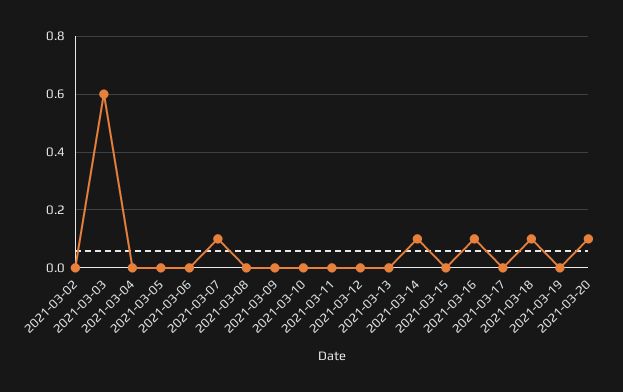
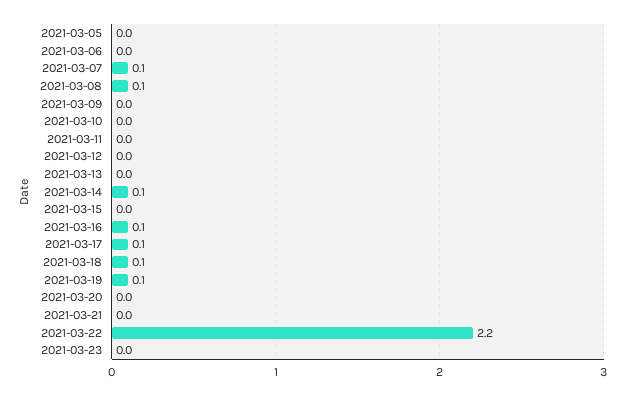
2021-03-02: 0 -> none
2021-03-03: 0.6 -> none
2021-03-04: 0 -> none
2021-03-08: 0 -> 0.1
2021-03-17: 0 -> 0.1
2021-03-19: 0 -> 0.1
2021-03-20: 0.1 -> 0
2021-03-21: none -> 0
2021-03-22: none -> 2.2
2021-03-23: none -> 0

